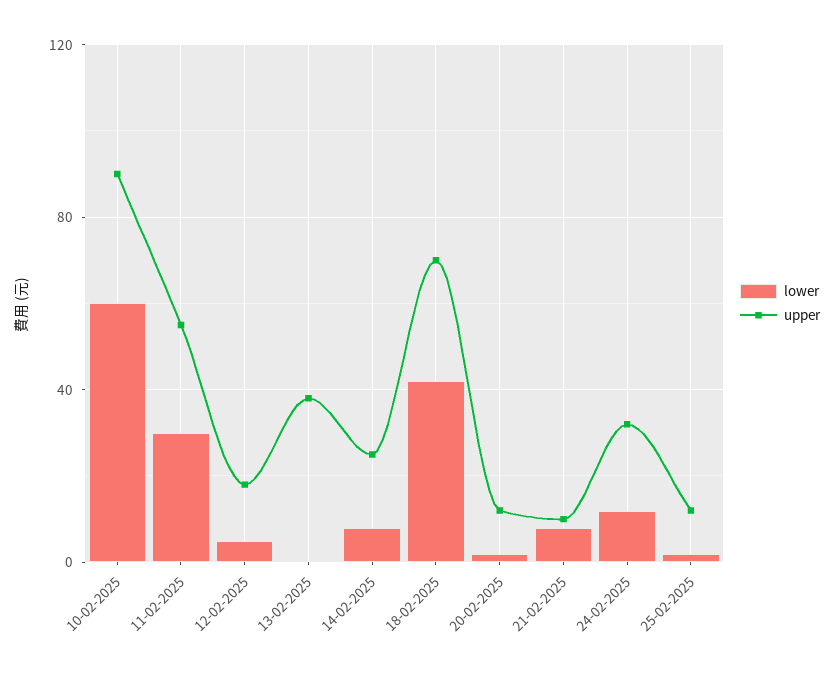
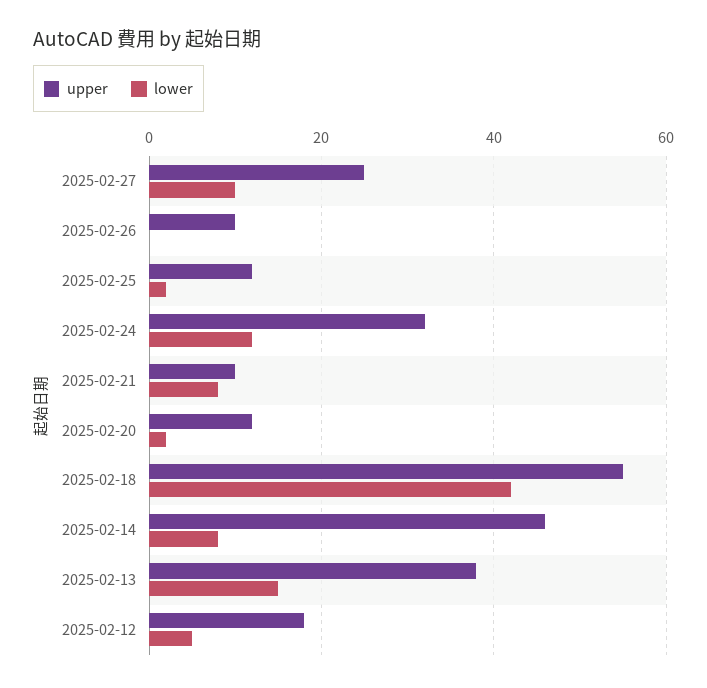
lower, 10-02-2025: 60 -> none
upper, 10-02-2025: 90 -> none
lower, 11-02-2025: 30 -> none
upper, 11-02-2025: 55 -> none
lower, 13-02-2025: 0 -> 15
upper, 14-02-2025: 25 -> 45
upper, 18-02-2025: 70 -> 55
upper, 2025-02-27: none -> 25
lower, 2025-02-27: none -> 10
upper, 2025-02-26: none -> 10
lower, 2025-02-26: none -> 0

